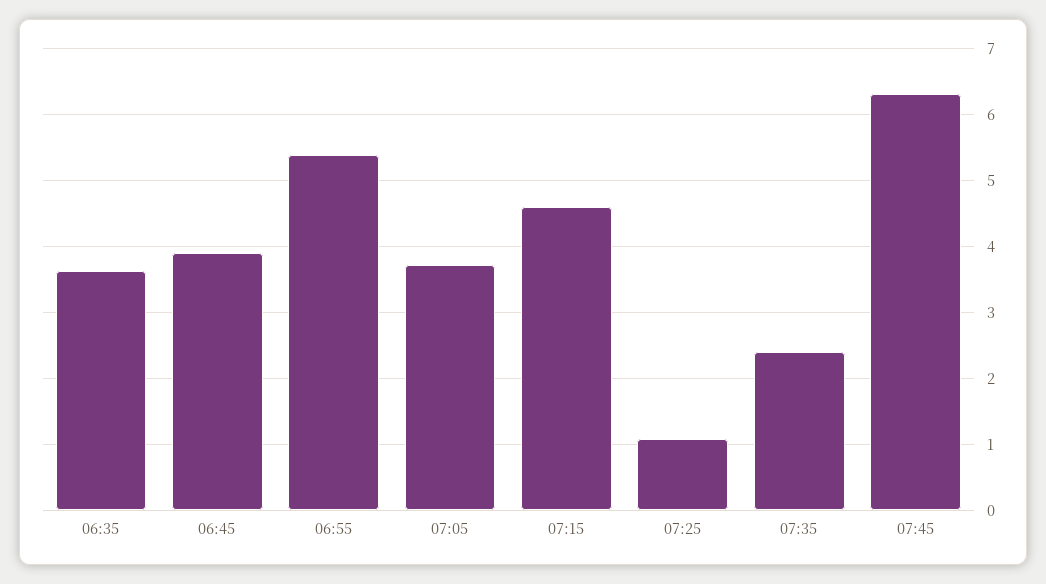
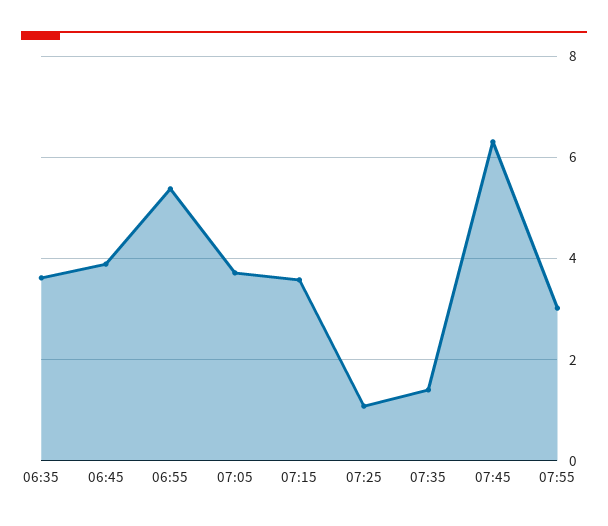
07:15: 4.6 -> 3.6
07:35: 2.4 -> 1.4
07:55: none -> 3

